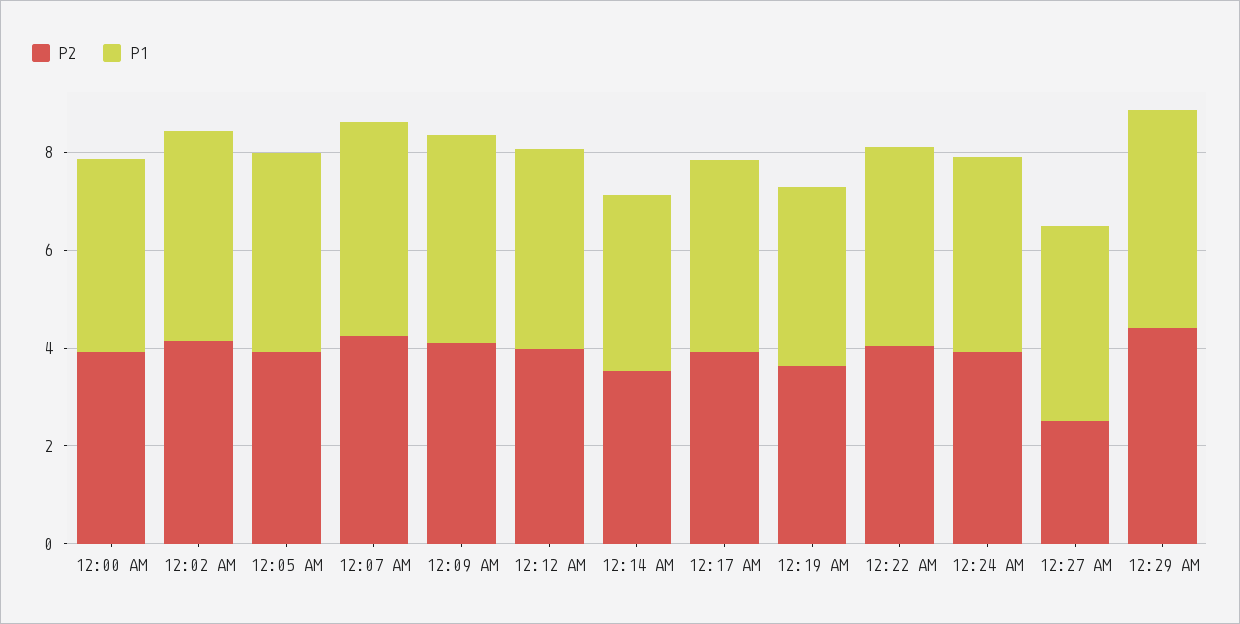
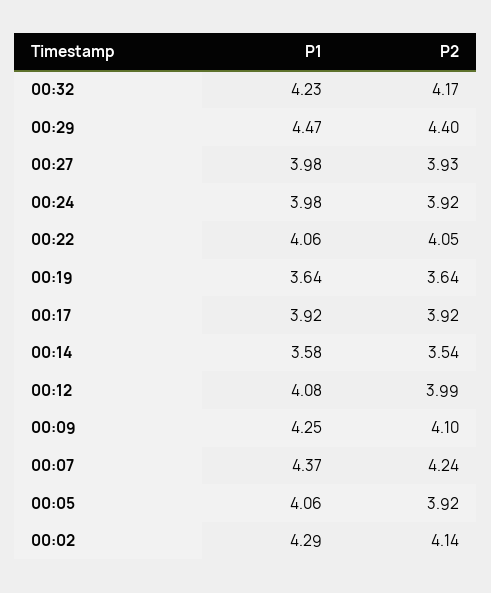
P2, 12:00 AM: 4 -> none
P1, 12:00 AM: 4 -> none
P2, 12:27 AM: 2.5 -> 3.93
P1, 00:32: none -> 4.23
P2, 00:32: none -> 4.17

